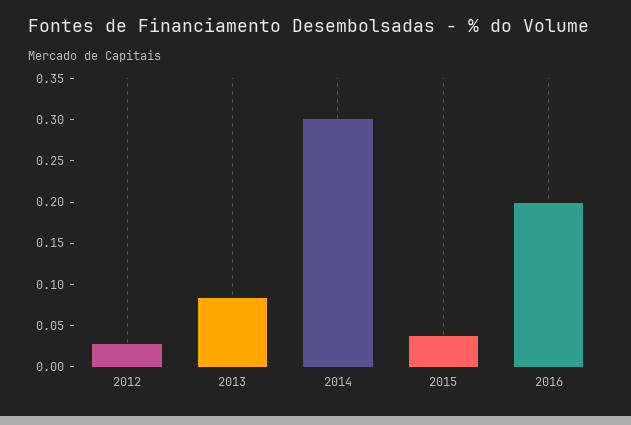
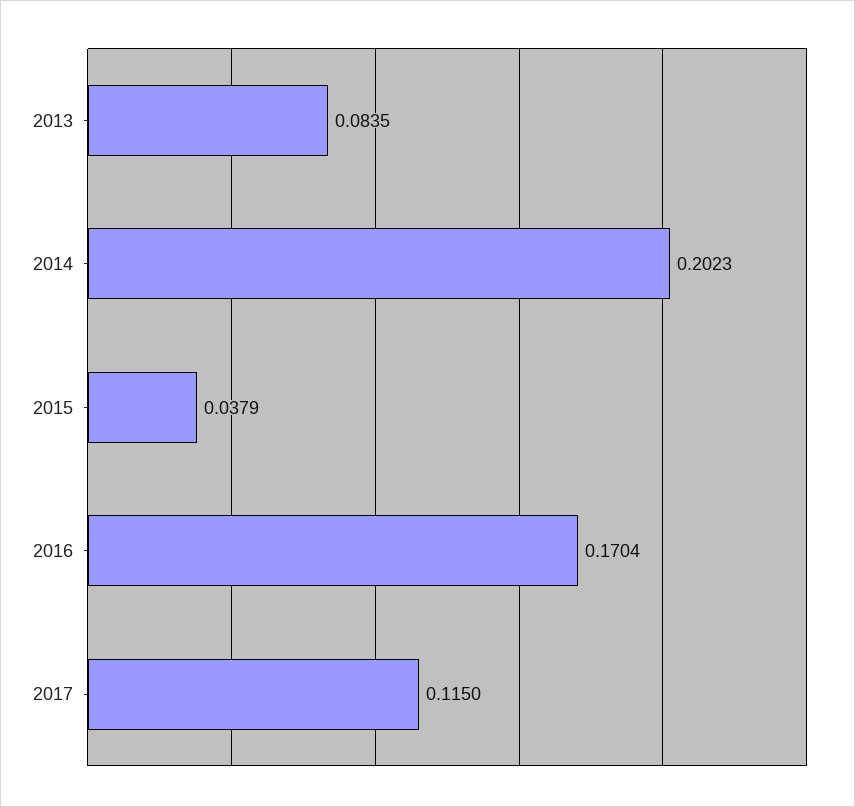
2012: 0.03 -> none
2014: 0.3 -> 0.2023
2016: 0.2 -> 0.1704
2017: none -> 0.115

